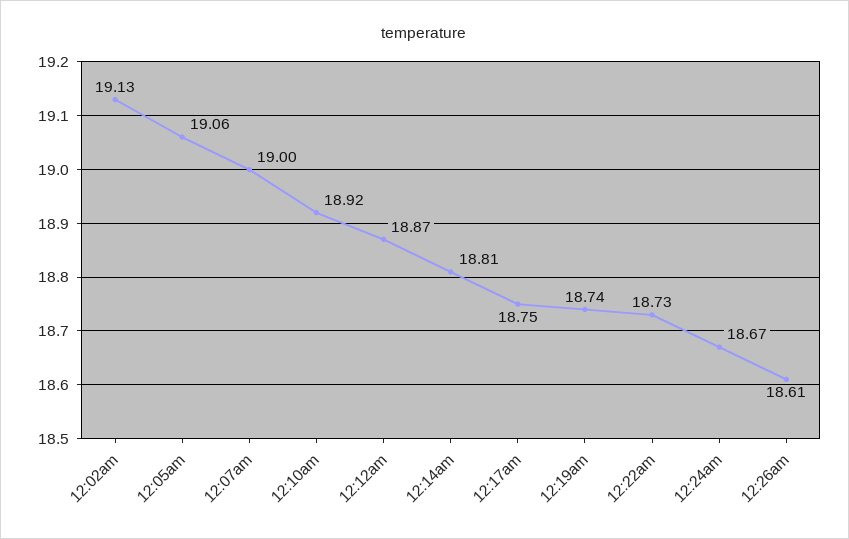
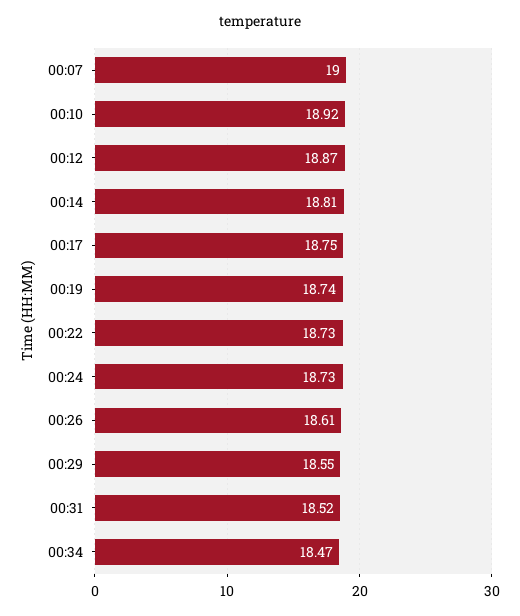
12:02am: 19.13 -> none
12:05am: 19.06 -> none
12:24am: 18.67 -> 18.73
00:29: none -> 18.55
00:31: none -> 18.52
00:34: none -> 18.47

